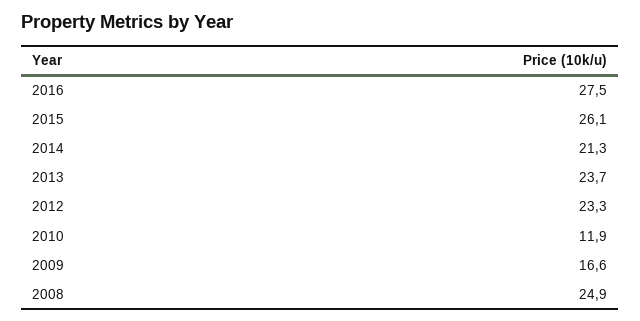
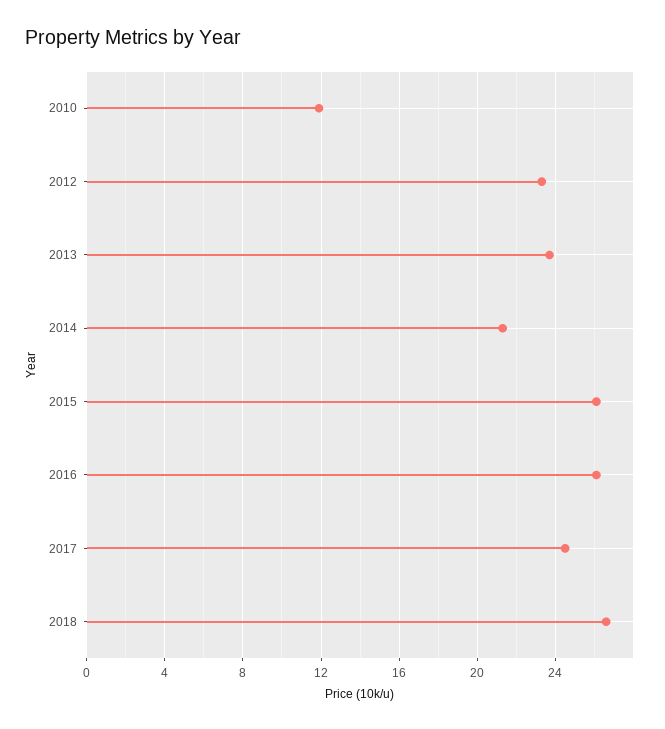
2016: 27.5 -> 26
2009: 16.6 -> none
2008: 24.9 -> none
2017: none -> 24.5
2018: none -> 26.5

